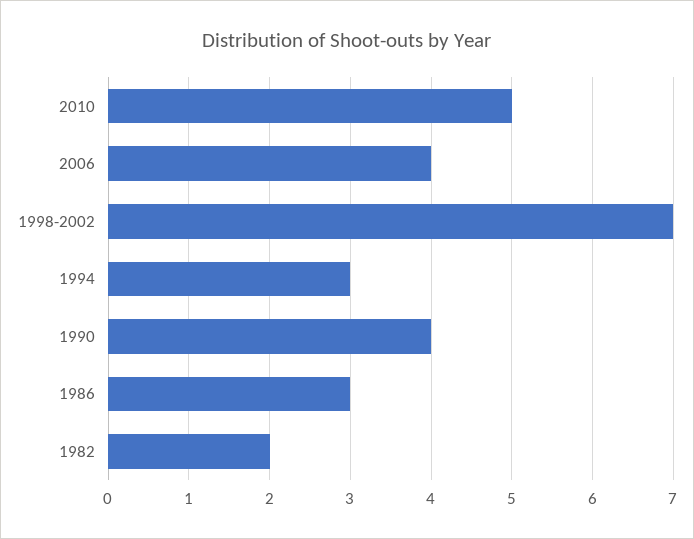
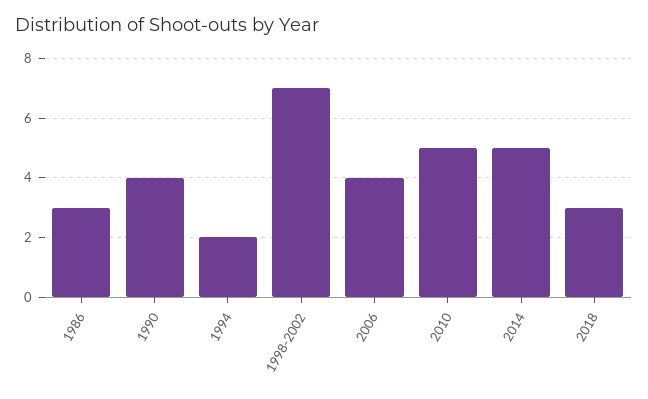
1994: 3 -> 2
1982: 2 -> none
2014: none -> 5
2018: none -> 3

